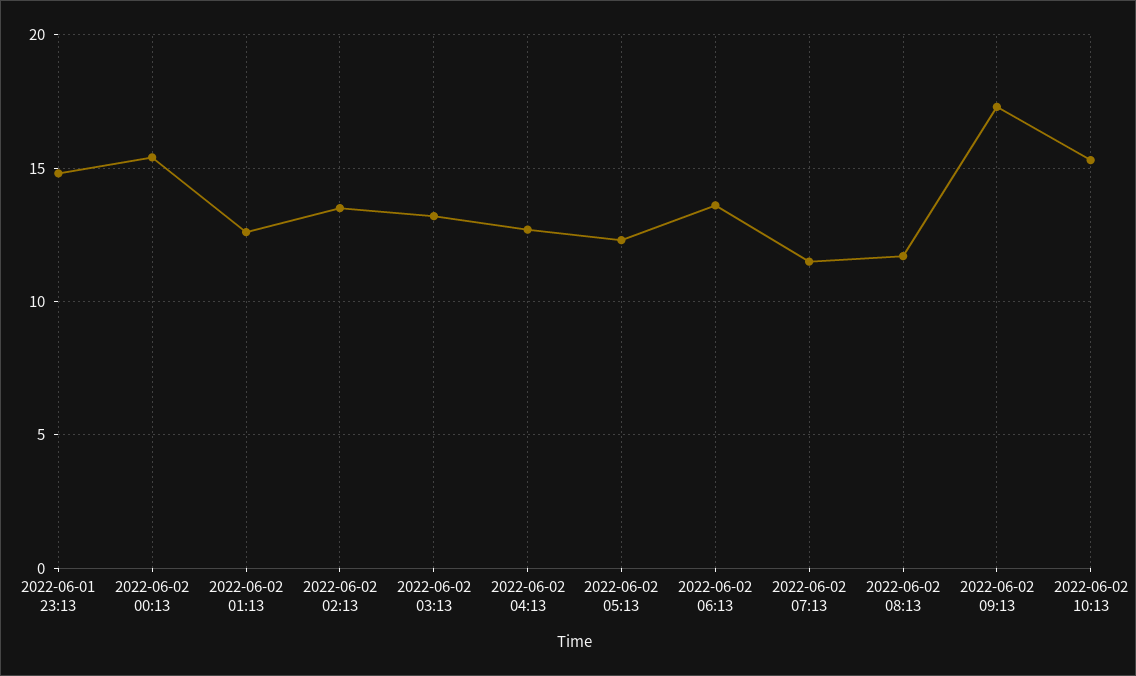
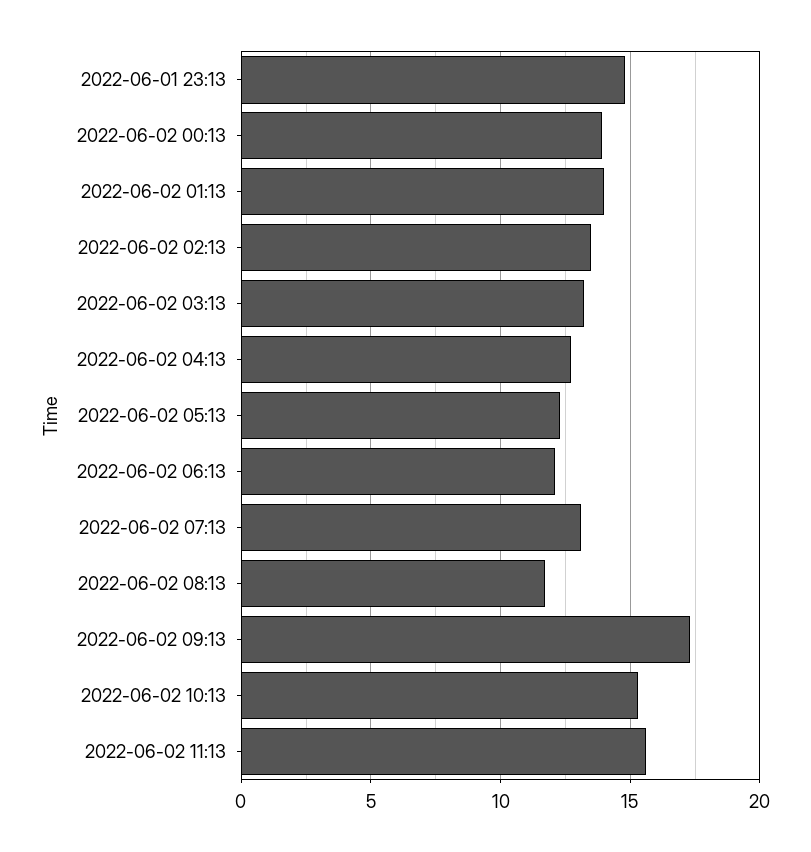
2022-06-02 00:13: 15.5 -> 14
2022-06-02 01:13: 12.5 -> 14
2022-06-02 06:13: 13.5 -> 12
2022-06-02 07:13: 11.5 -> 13
2022-06-02 11:13: none -> 15.5

